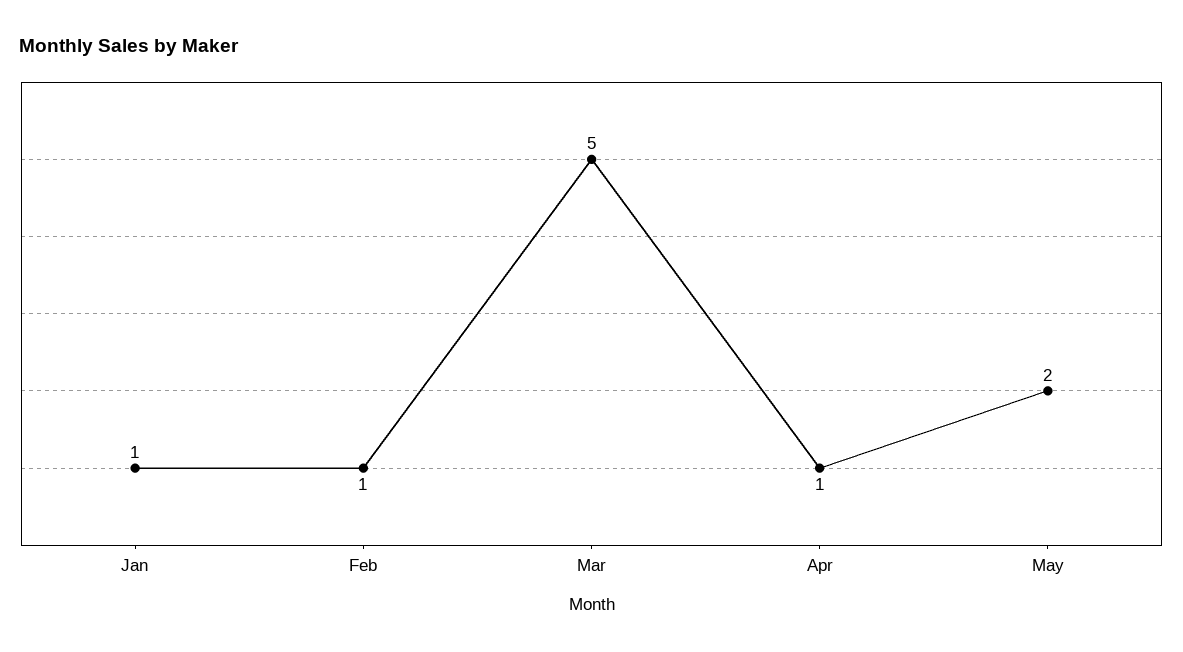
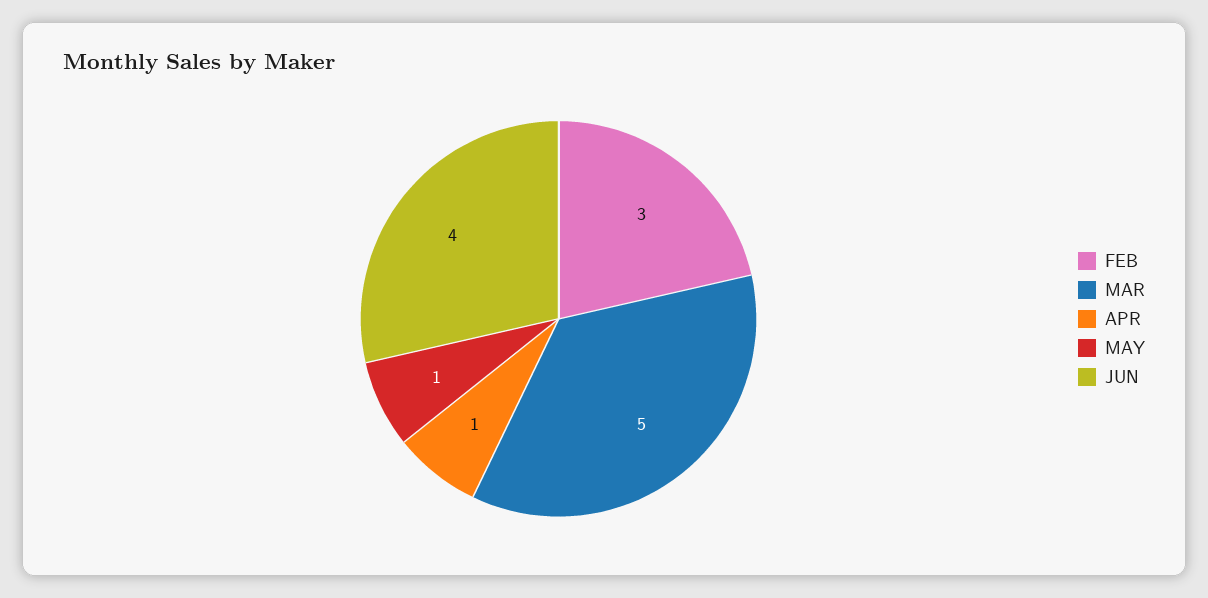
Jan: 1 -> none
Feb: 1 -> 3
May: 2 -> 1
JUN: none -> 4

